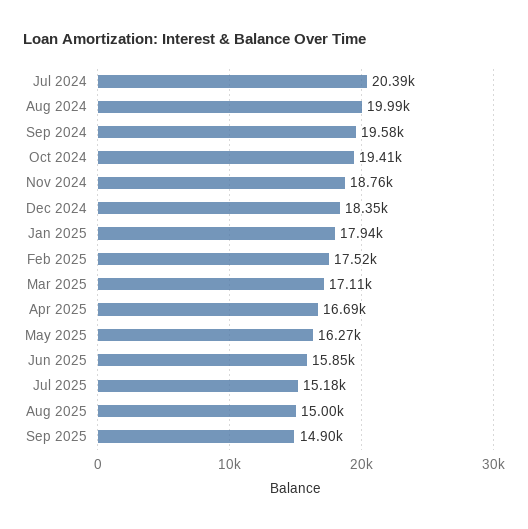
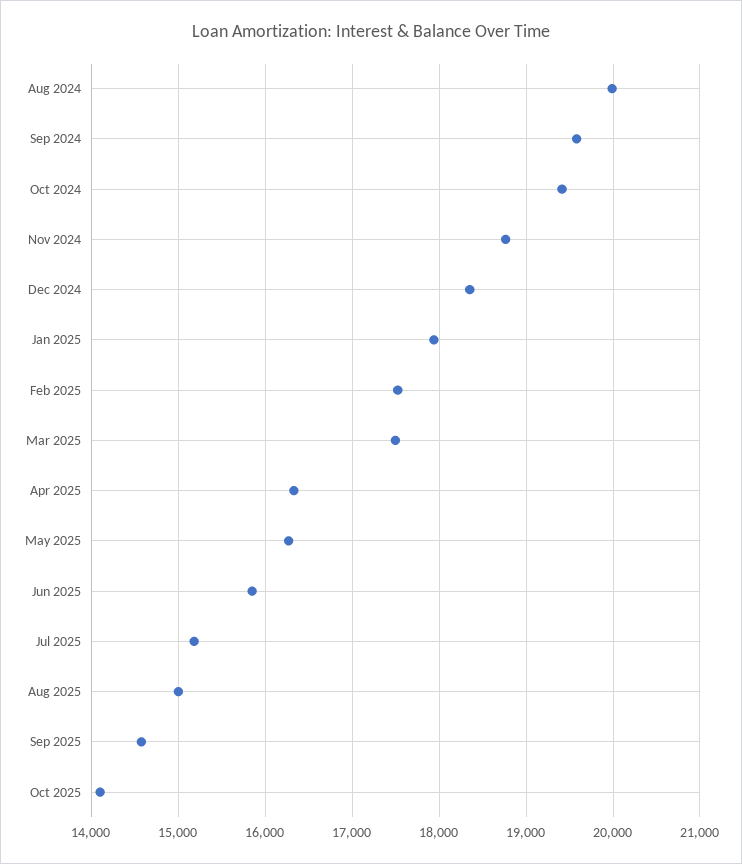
Jul 2024: 20390 -> none
Mar 2025: 17110 -> 17500
Apr 2025: 16690 -> 16300
Sep 2025: 14900 -> 14600
Oct 2025: none -> 14100

